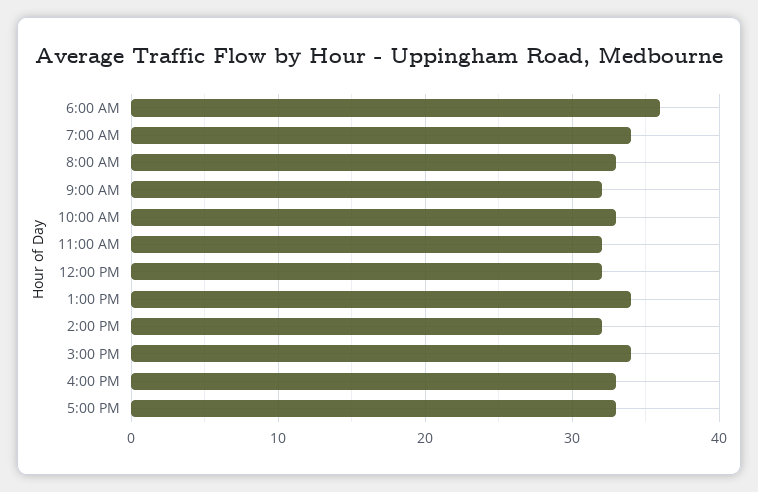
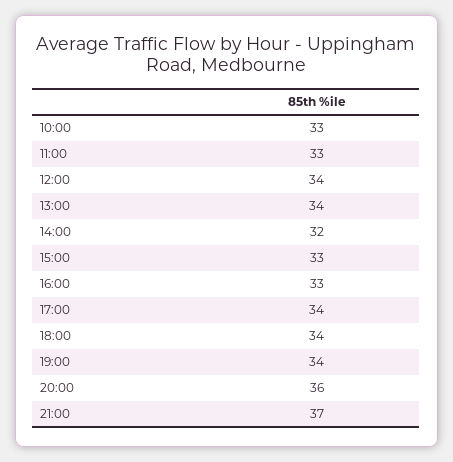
6:00 AM: 36 -> none
7:00 AM: 34 -> none
8:00 AM: 33 -> none
9:00 AM: 32 -> none
11:00 AM: 32 -> 33
12:00 PM: 32 -> 34
3:00 PM: 34 -> 33
5:00 PM: 33 -> 34
18:00: none -> 34
19:00: none -> 34
20:00: none -> 36
21:00: none -> 37

